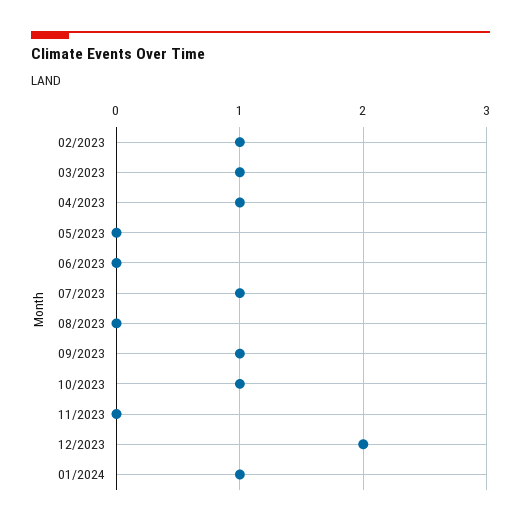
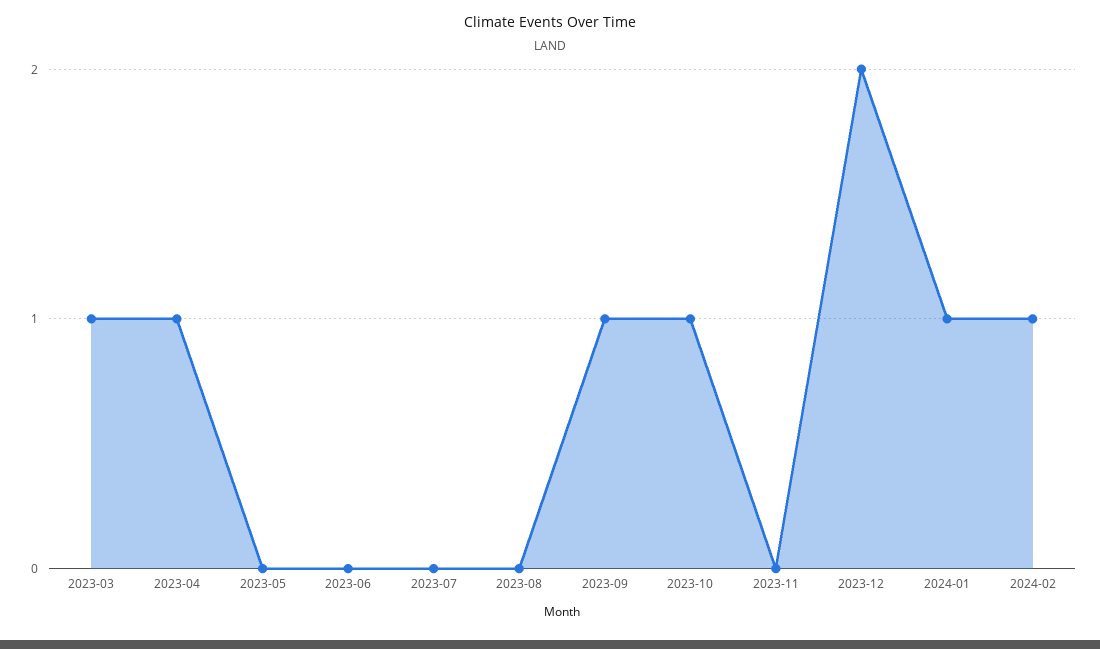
02/2023: 1 -> none
07/2023: 1 -> 0
2024-02: none -> 1

